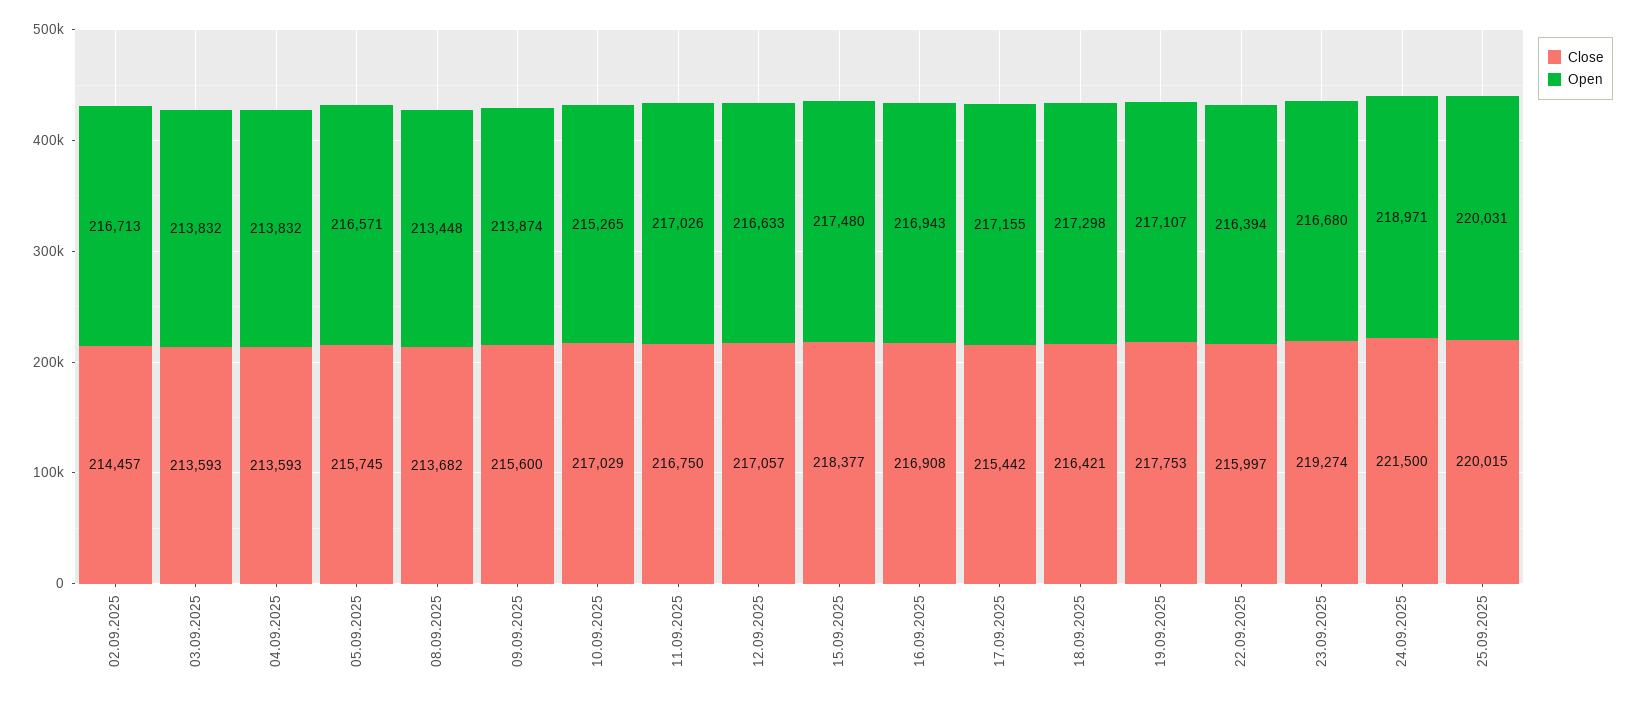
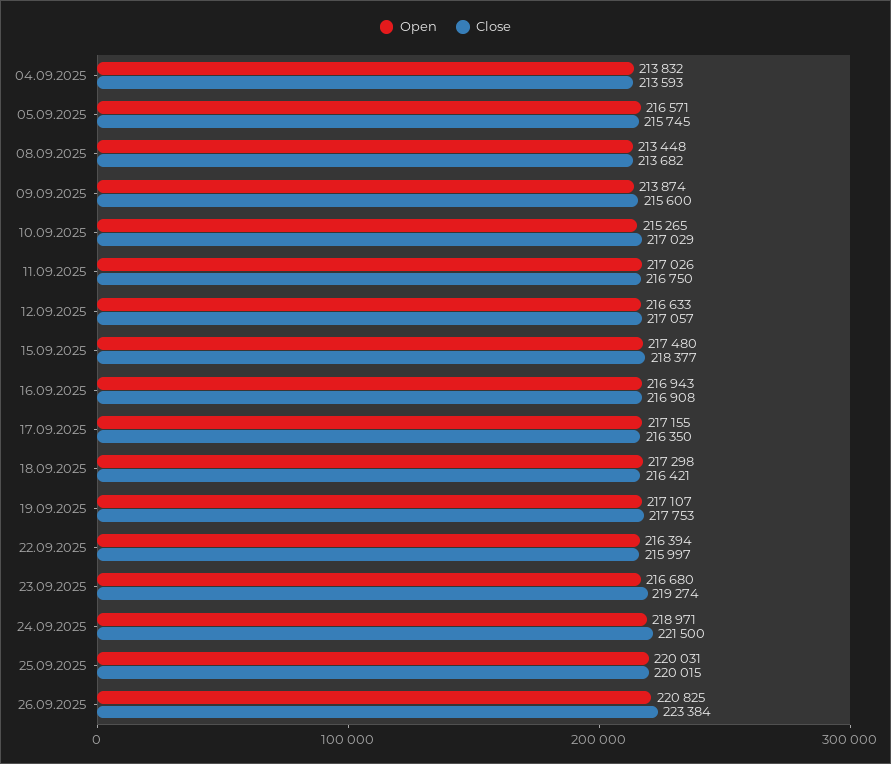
Close, 02.09.2025: 214457 -> none
Open, 02.09.2025: 216713 -> none
Close, 03.09.2025: 213593 -> none
Open, 03.09.2025: 213832 -> none
Close, 17.09.2025: 215442 -> 216350
Open, 26.09.2025: none -> 220825
Close, 26.09.2025: none -> 223384

